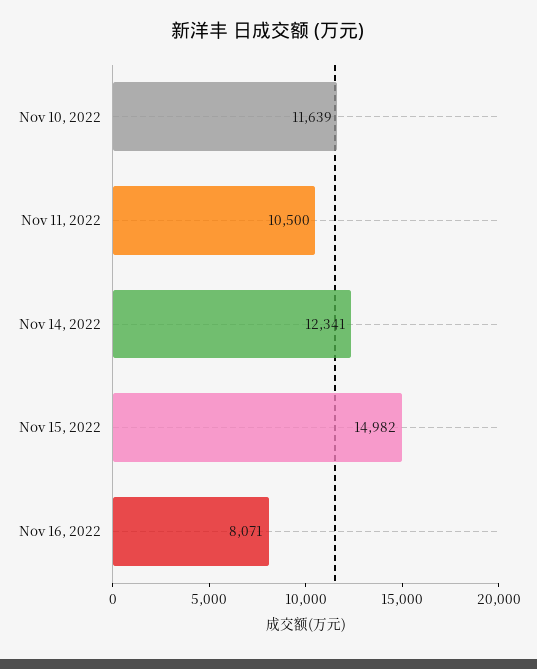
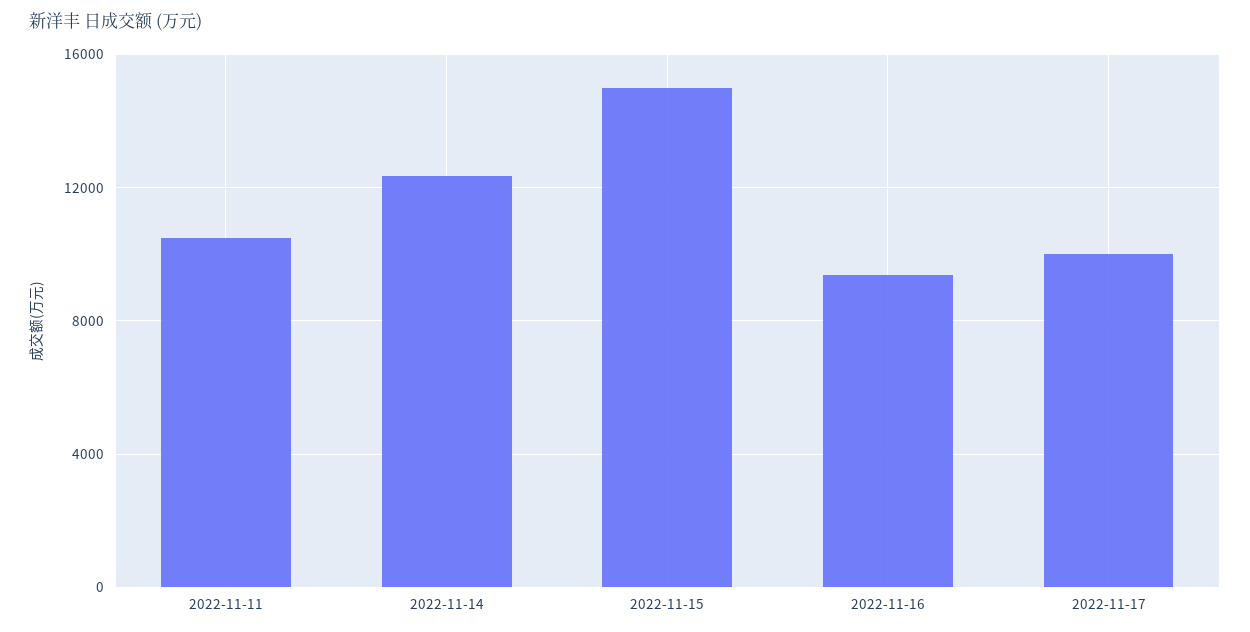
Nov 10, 2022: 11639 -> none
Nov 16, 2022: 8071 -> 9500
2022-11-17: none -> 10000

